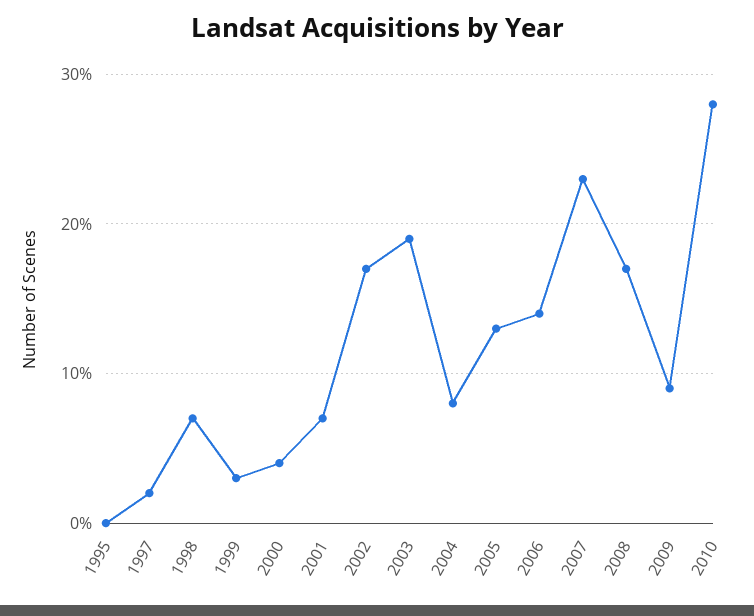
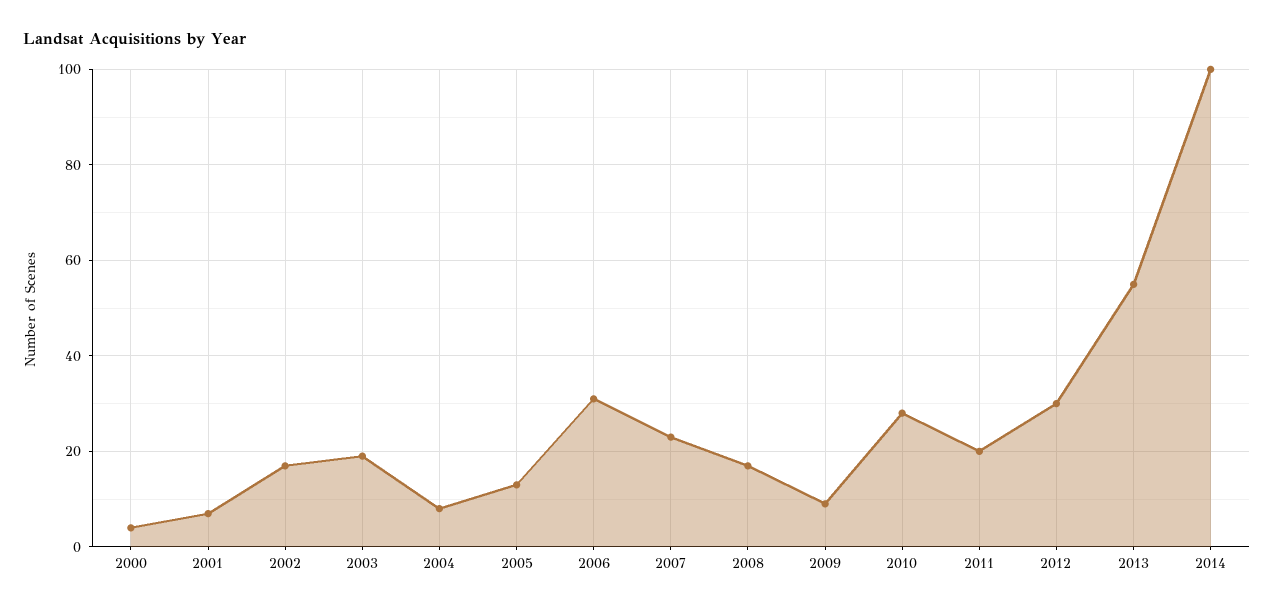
1995: 0 -> none
1997: 2 -> none
1998: 7 -> none
1999: 3 -> none
2006: 14 -> 30
2011: none -> 20
2012: none -> 30
2013: none -> 55
2014: none -> 100

